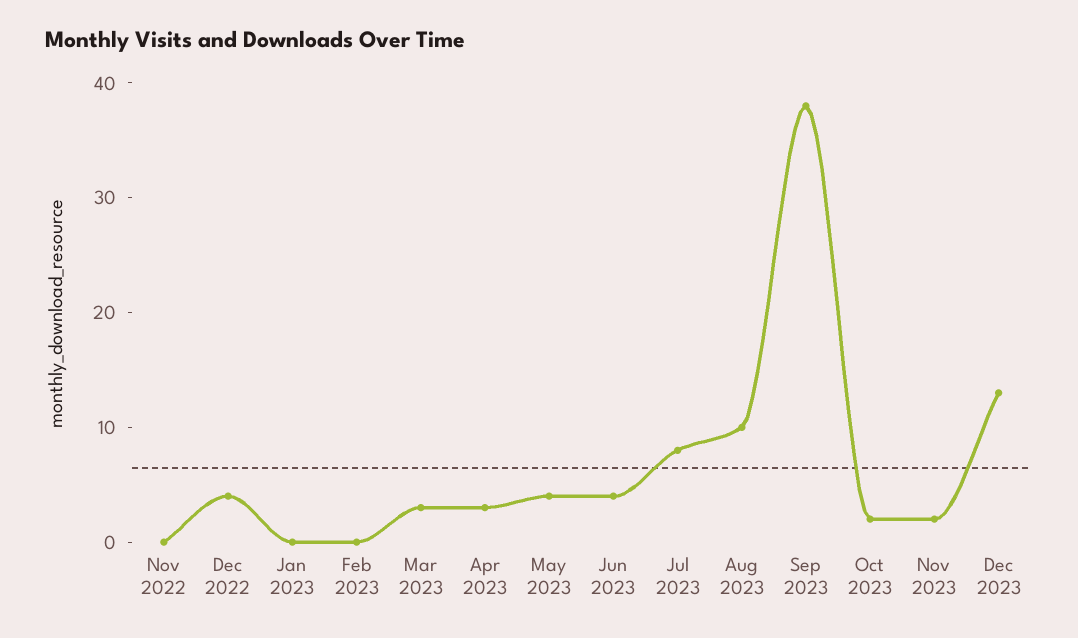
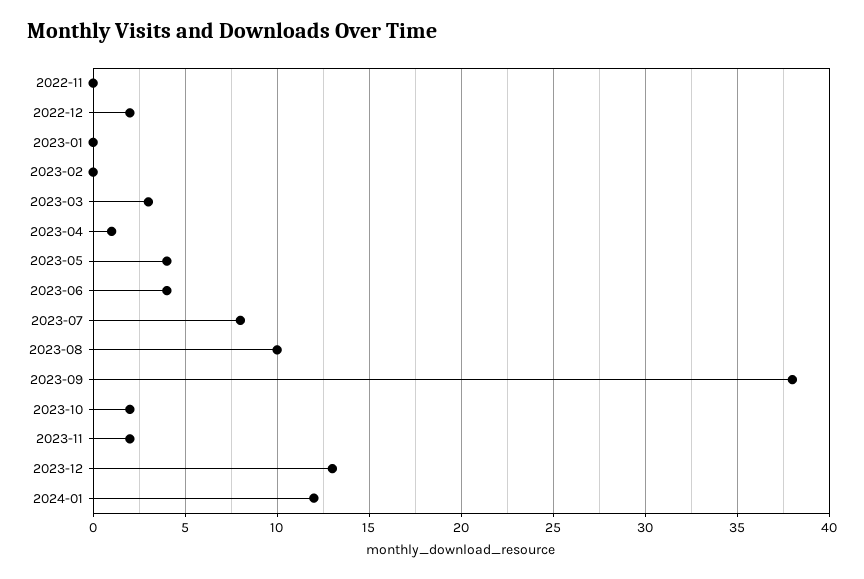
Dec 2022: 4 -> 2
Apr 2023: 3 -> 1
2024-01: none -> 12

